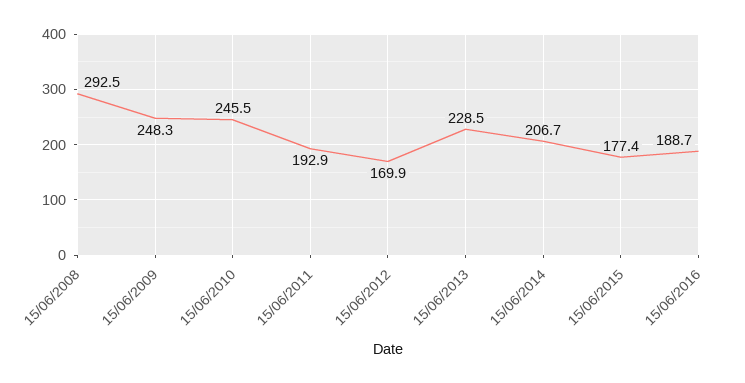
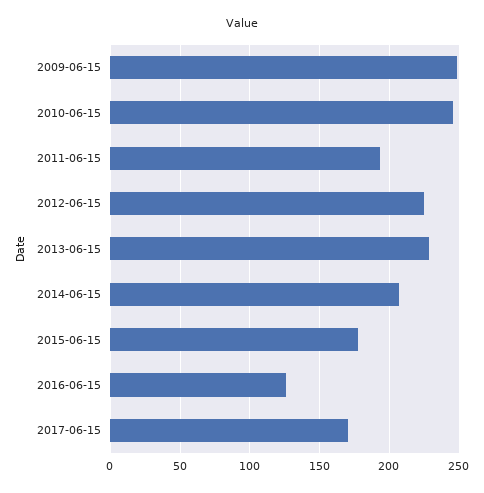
15/06/2008: 292.5 -> none
15/06/2012: 169.9 -> 225
15/06/2016: 188.7 -> 125
2017-06-15: none -> 170

